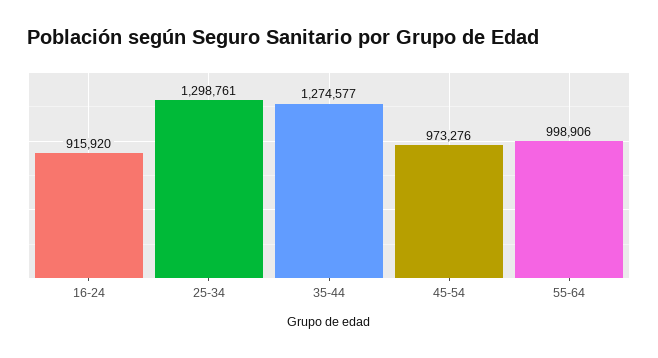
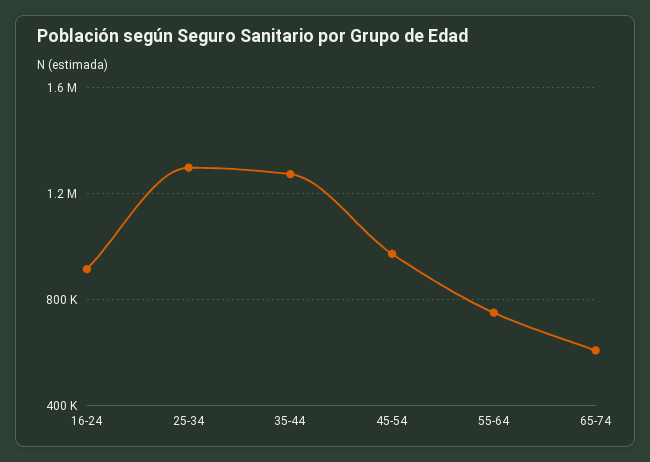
55-64: 998906 -> 750000
65-74: none -> 600000

